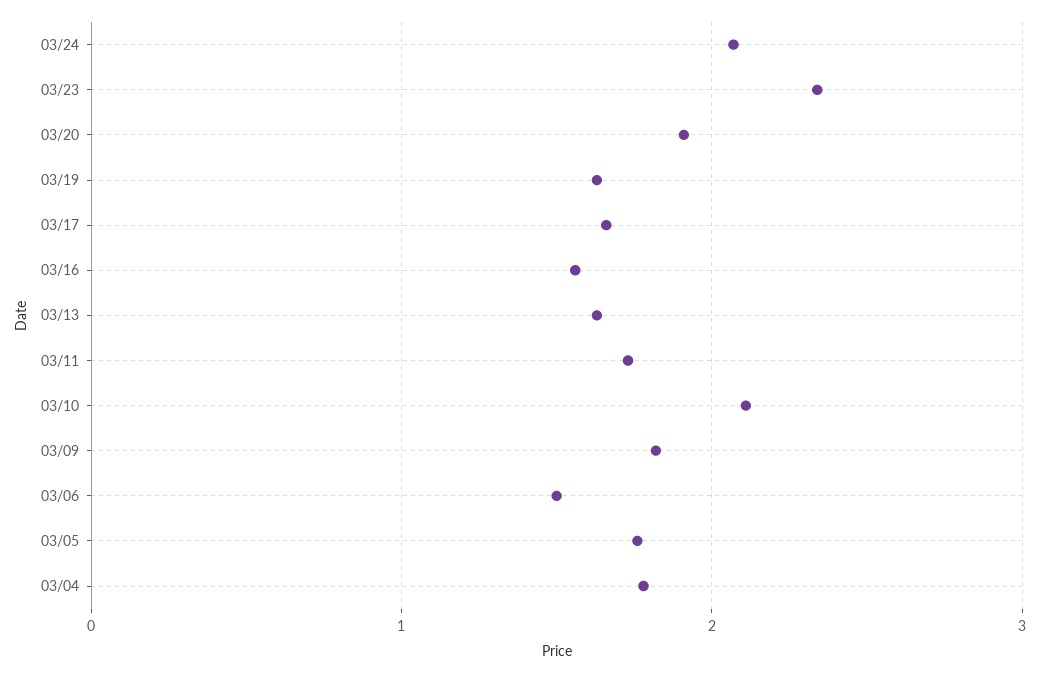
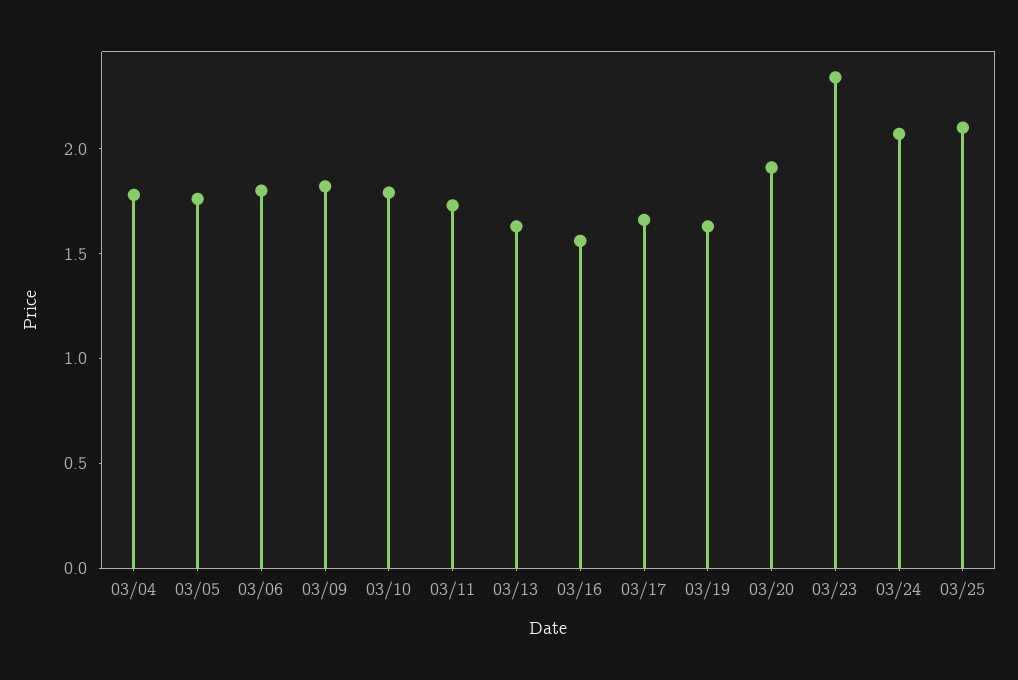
03/10: 2.1 -> 1.8
03/06: 1.5 -> 1.8
03/25: none -> 2.1

